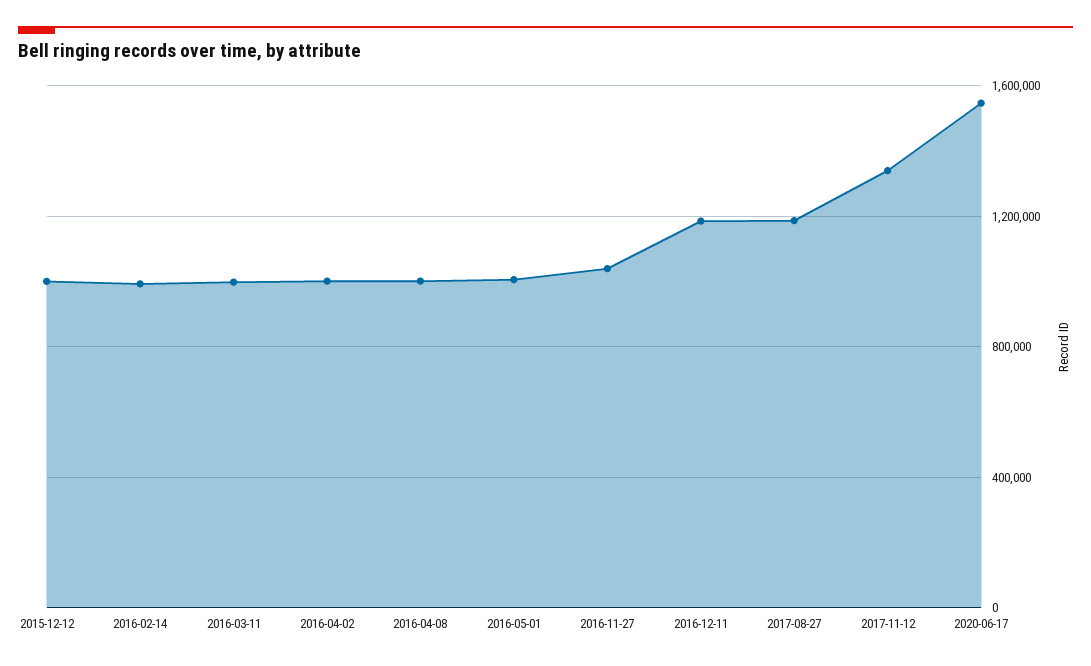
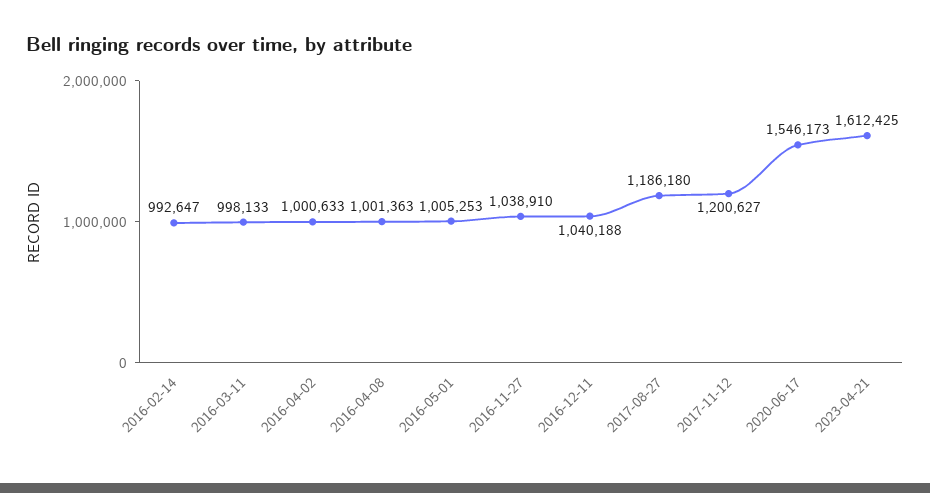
2015-12-12: 1000000 -> none
2016-12-11: 1200000 -> 1040188
2017-11-12: 1350000 -> 1200627
2023-04-21: none -> 1612425

